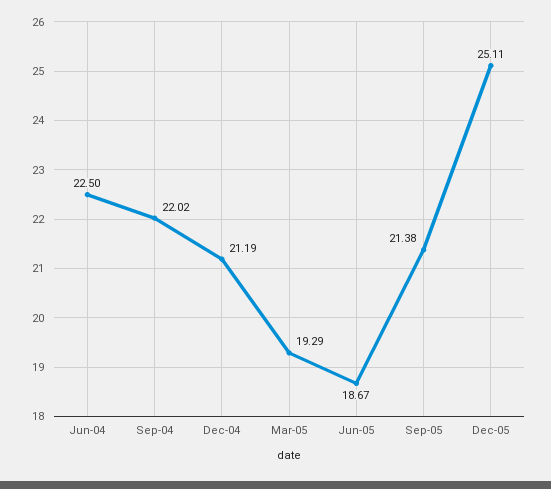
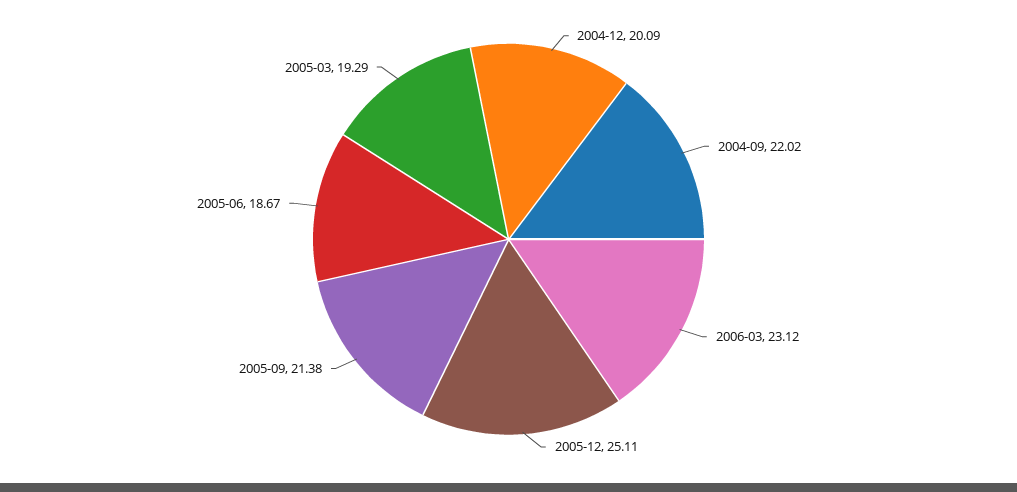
Jun-04: 22.5 -> none
Dec-04: 21.19 -> 20.09
2006-03: none -> 23.12

